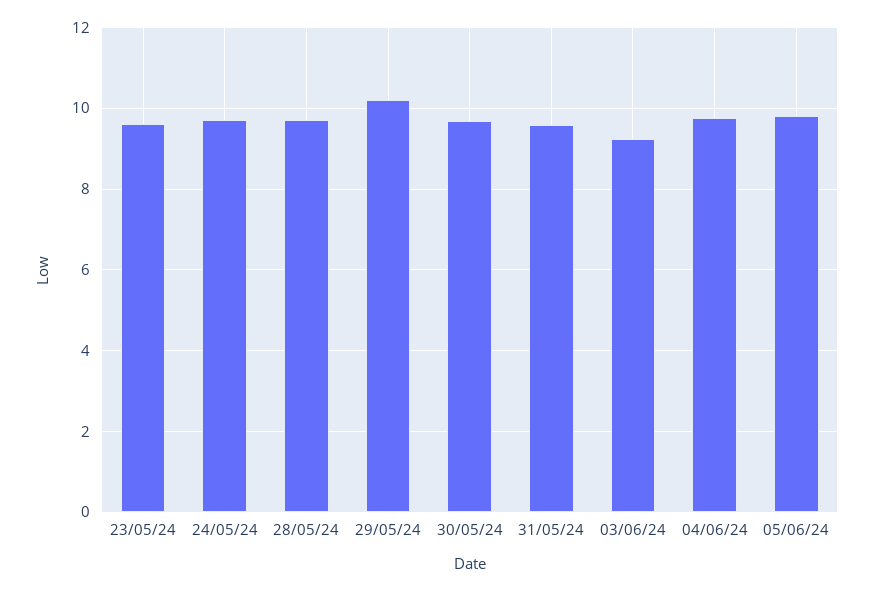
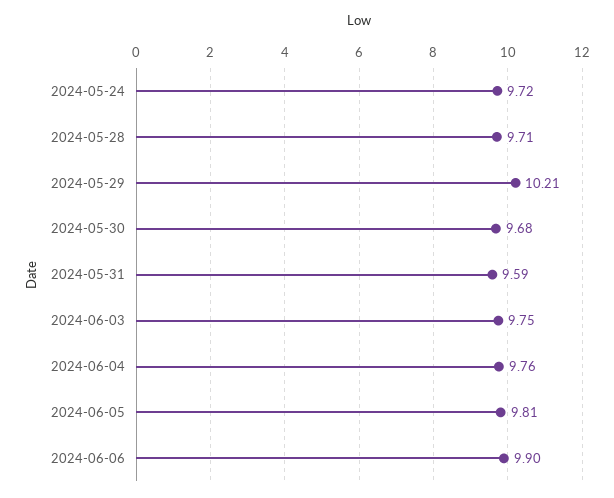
23/05/24: 9.6 -> none
03/06/24: 9.2 -> 9.75
2024-06-06: none -> 9.9

